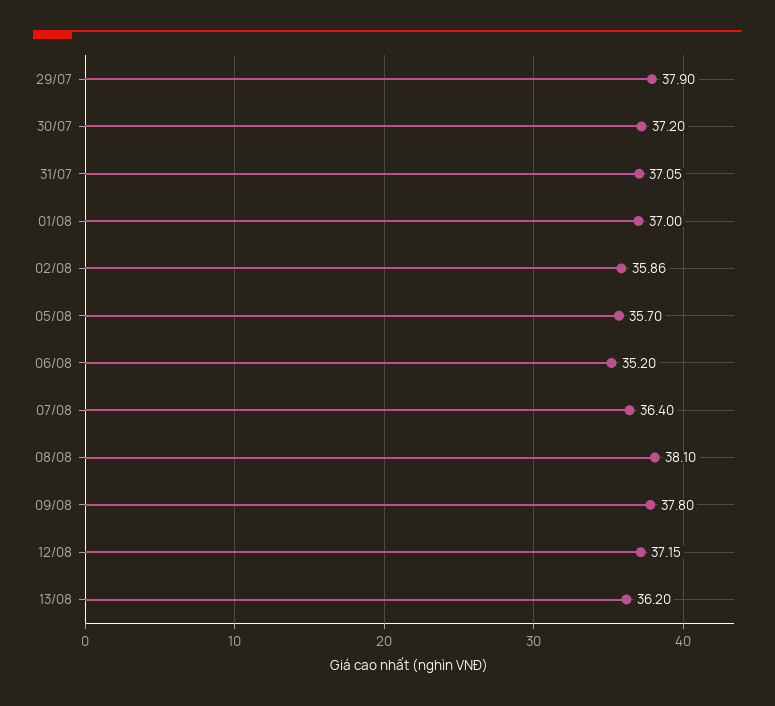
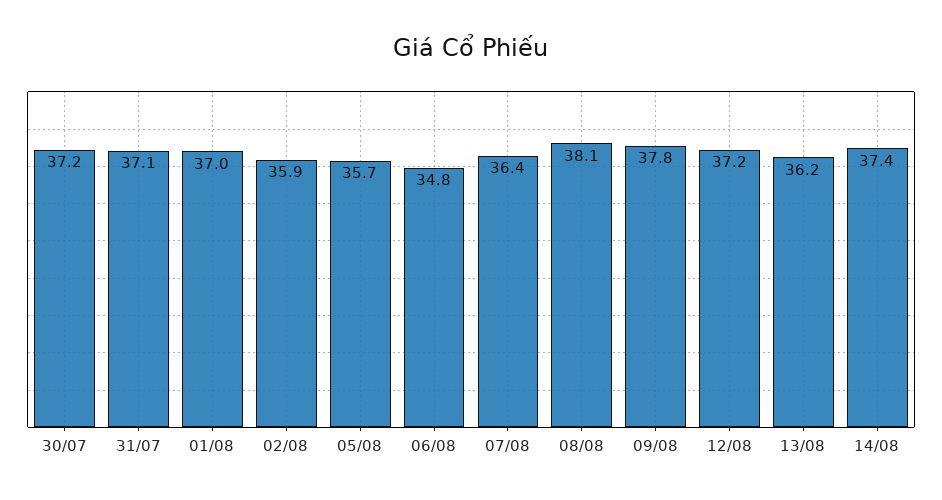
29/07: 37.9 -> none
06/08: 35.2 -> 34.8
14/08: none -> 37.4

